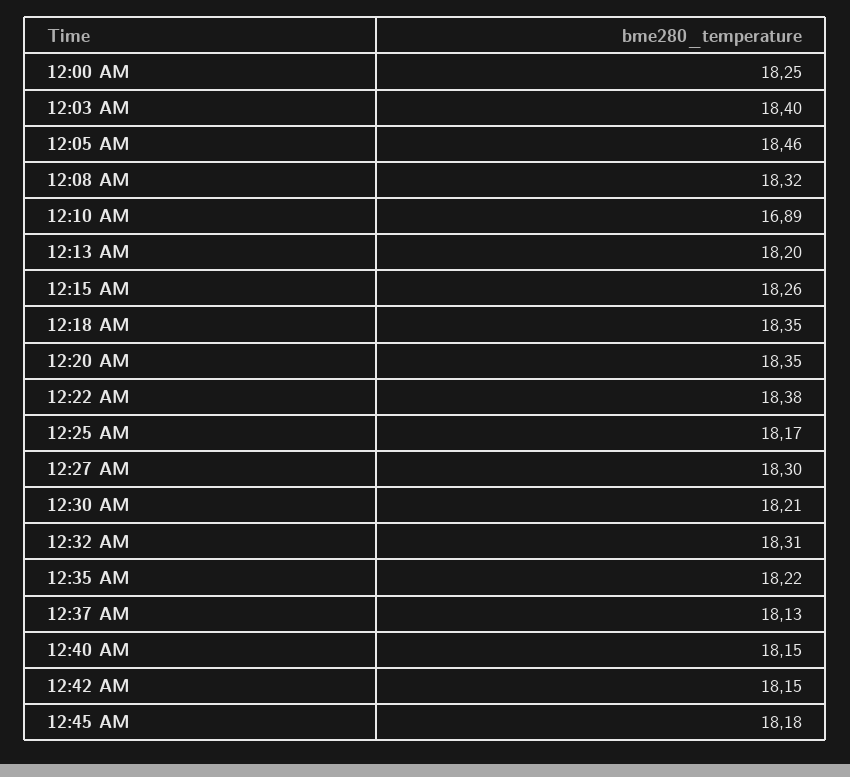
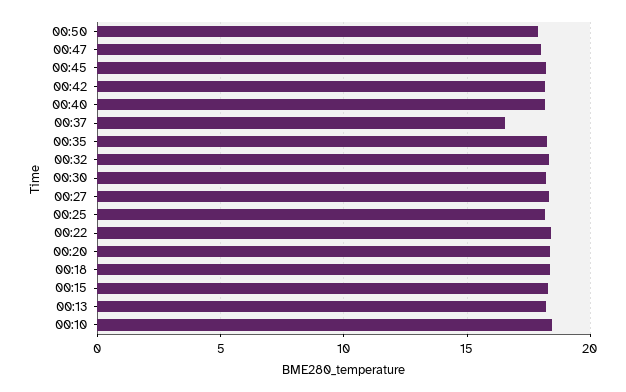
12:00 AM: 18.25 -> none
12:03 AM: 18.4 -> none
12:05 AM: 18.46 -> none
12:08 AM: 18.32 -> none
12:10 AM: 16.89 -> 18.5
12:37 AM: 18.13 -> 16.5
00:50: none -> 18
00:47: none -> 18

